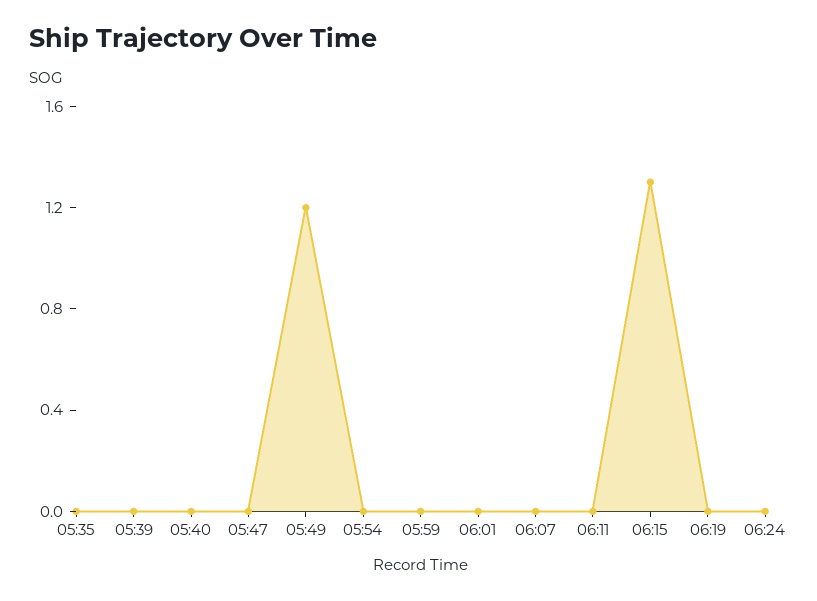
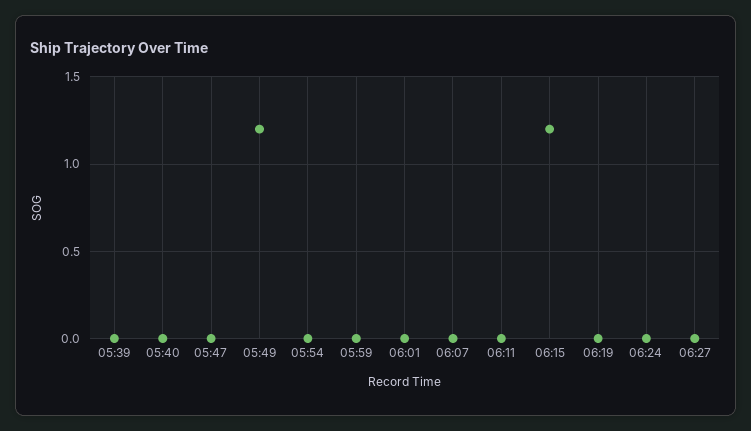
05:35: 0 -> none
06:15: 1.3 -> 1.2
06:27: none -> 0

